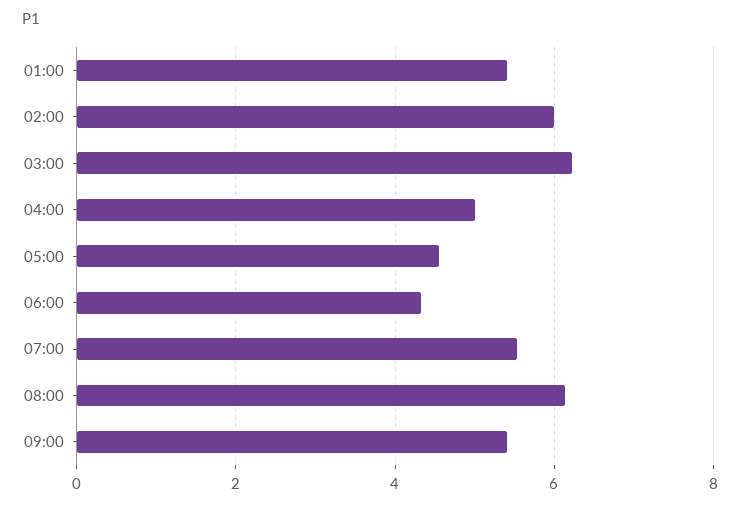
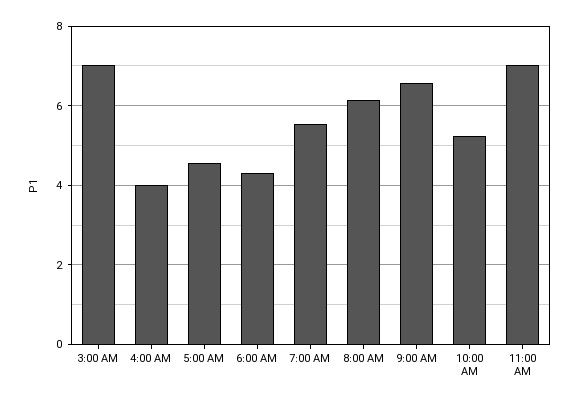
01:00: 5.4 -> none
02:00: 6 -> none
03:00: 6.2 -> 7
04:00: 5 -> 4
09:00: 5.4 -> 6.6
10:00 AM: none -> 5.2
11:00 AM: none -> 7

